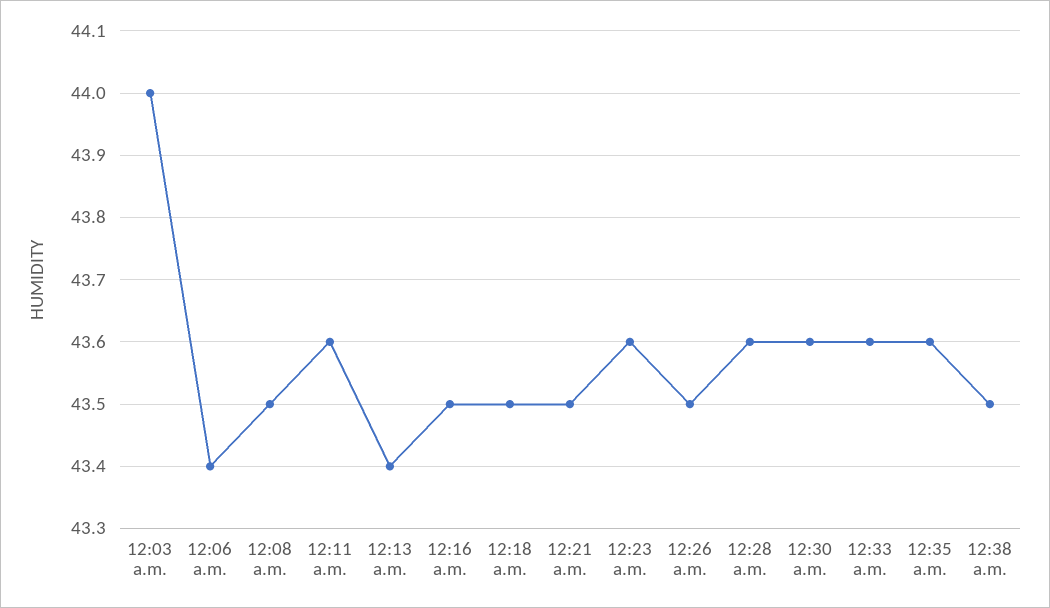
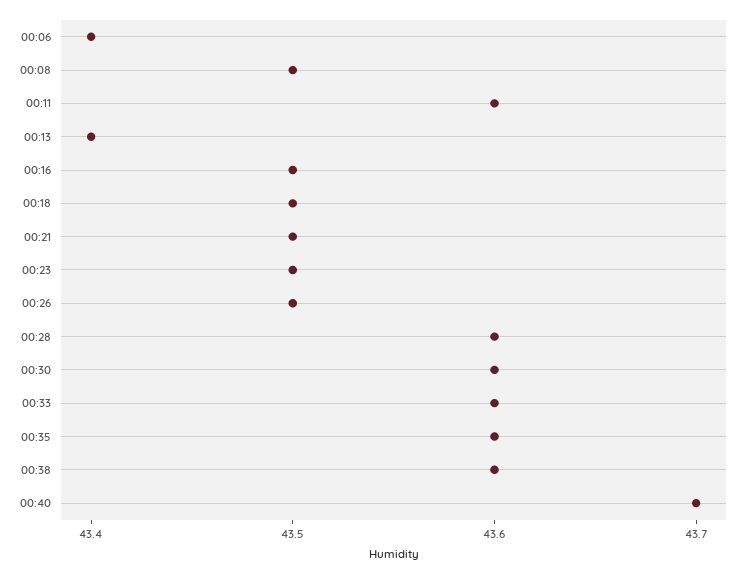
12:03 a.m.: 44 -> none
12:23 a.m.: 43.6 -> 43.5
12:38 a.m.: 43.5 -> 43.6
00:40: none -> 43.7

